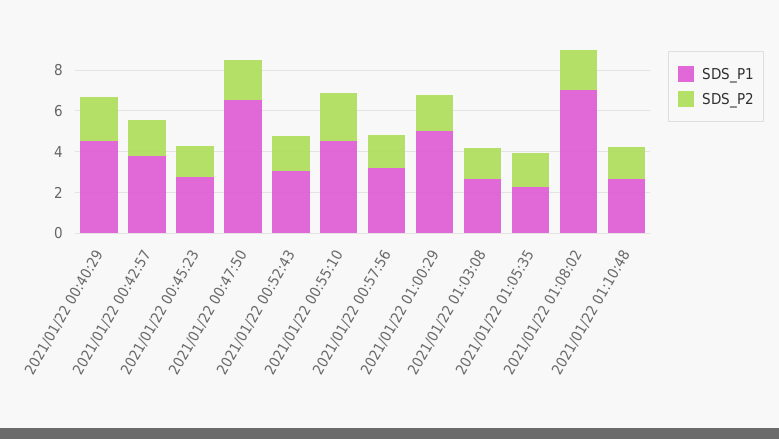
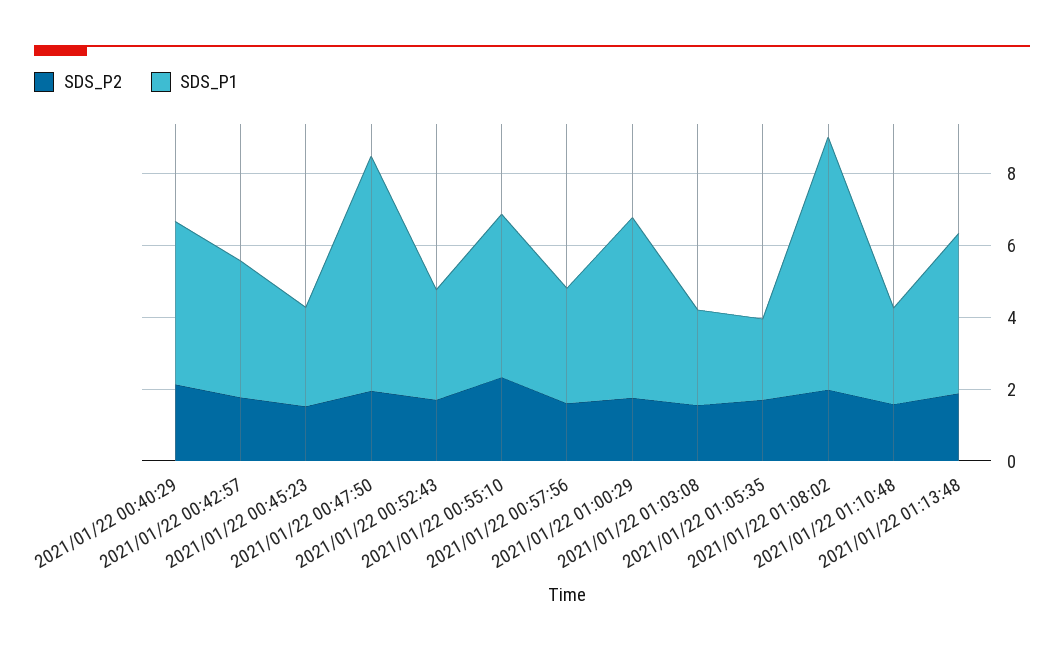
SDS_P2, 2021/01/22 01:13:48: none -> 2
SDS_P1, 2021/01/22 01:13:48: none -> 4.5

